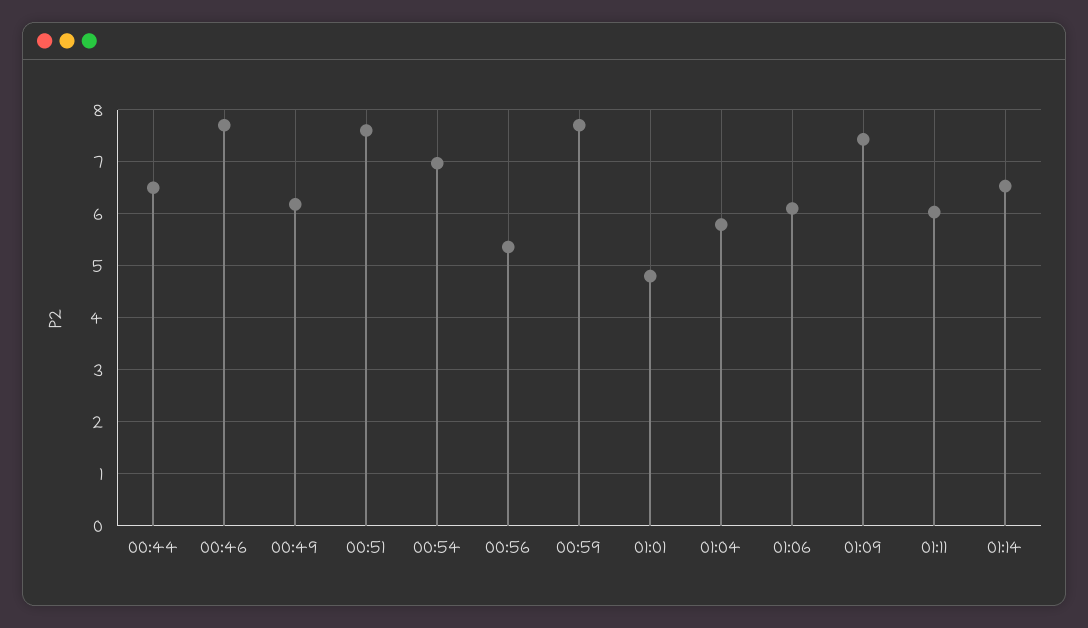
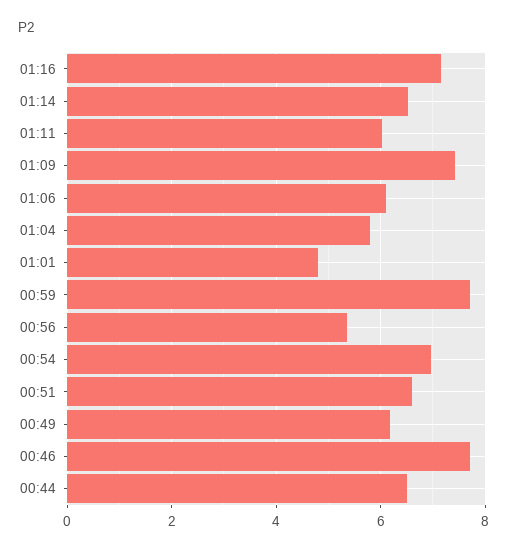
00:51: 7.6 -> 6.6
01:16: none -> 7.2

